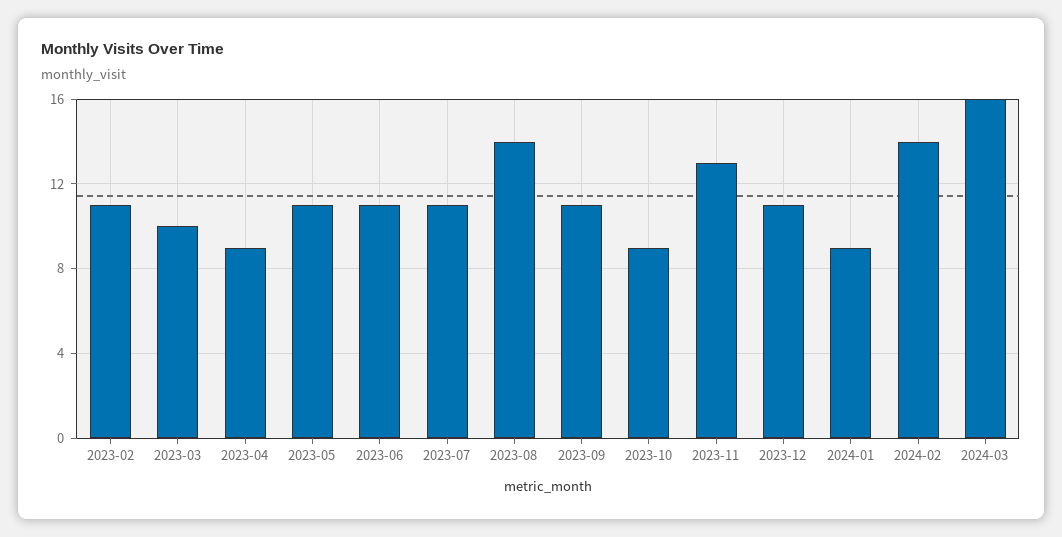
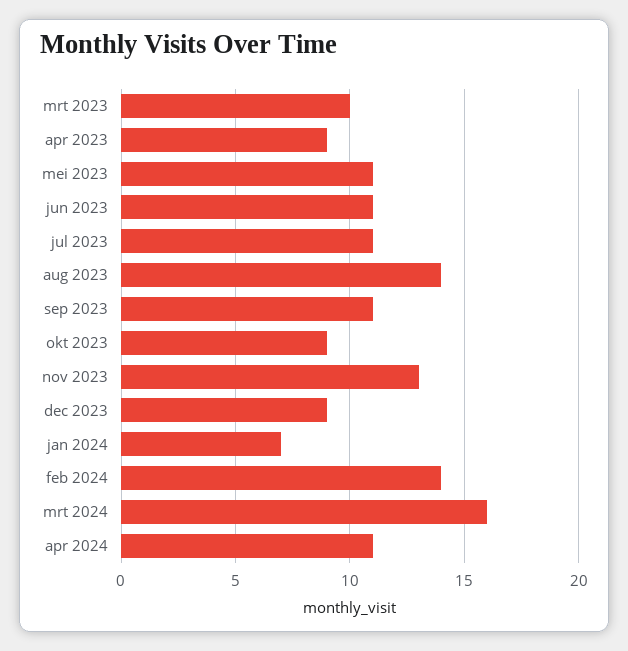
2023-02: 11 -> none
2023-12: 11 -> 9
2024-01: 9 -> 7
apr 2024: none -> 11

